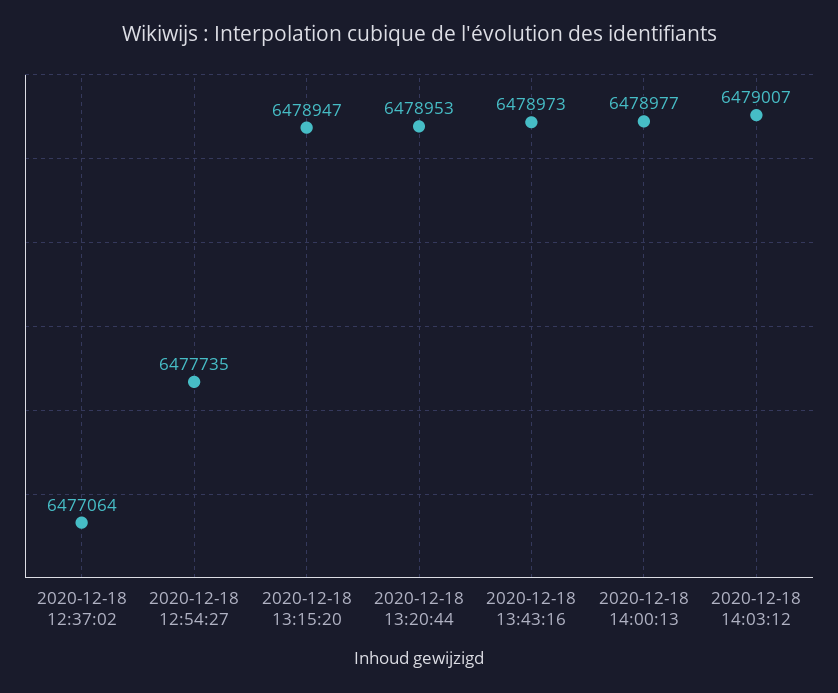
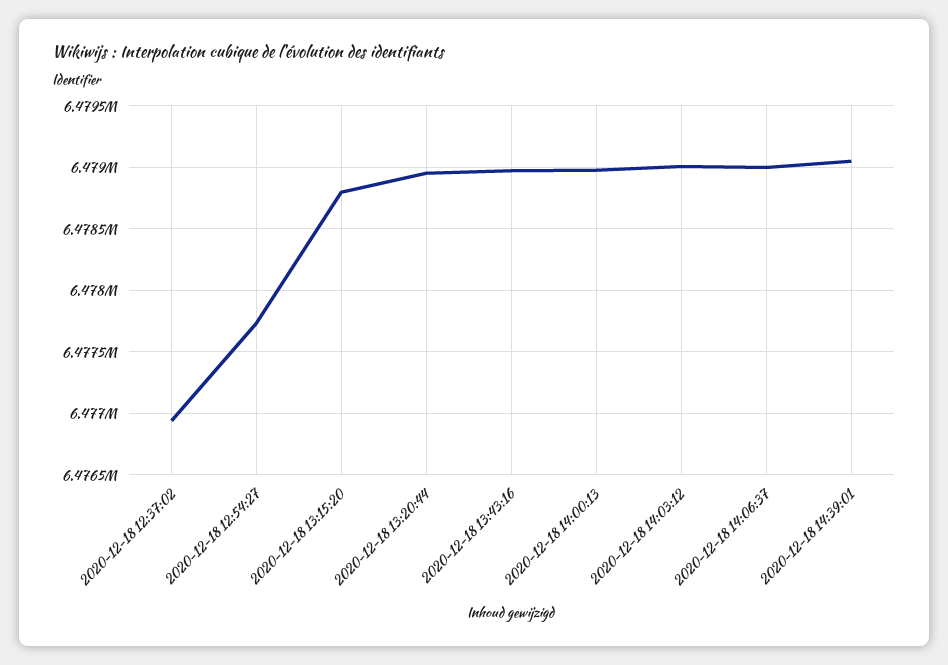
2020-12-18 12:37:02: 6477064 -> 6476950
2020-12-18 13:15:20: 6478947 -> 6478800
2020-12-18 14:06:37: none -> 6479000
2020-12-18 14:39:01: none -> 6479050

